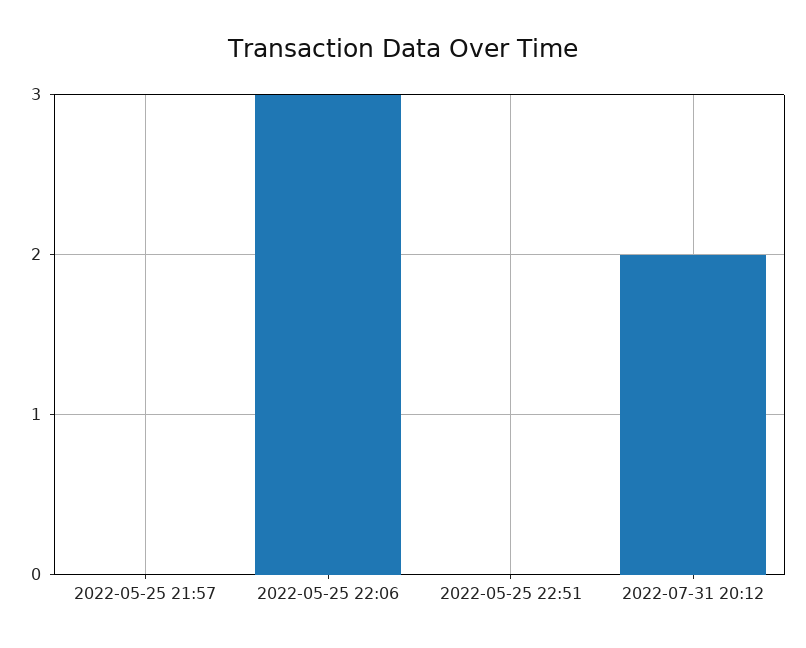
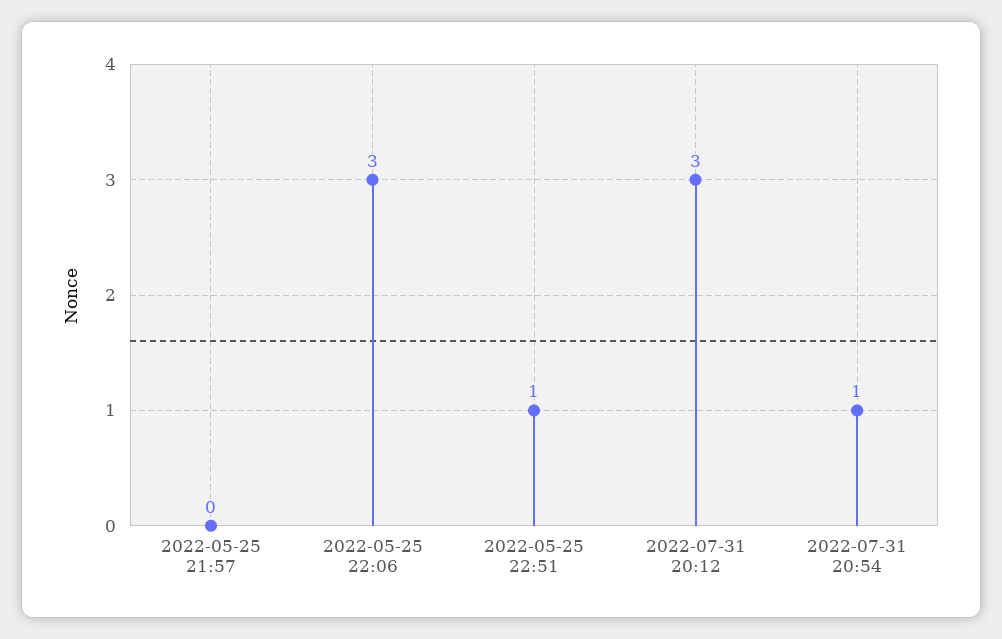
2022-05-25 22:51: 0 -> 1
2022-07-31 20:12: 2 -> 3
2022-07-31 20:54: none -> 1

